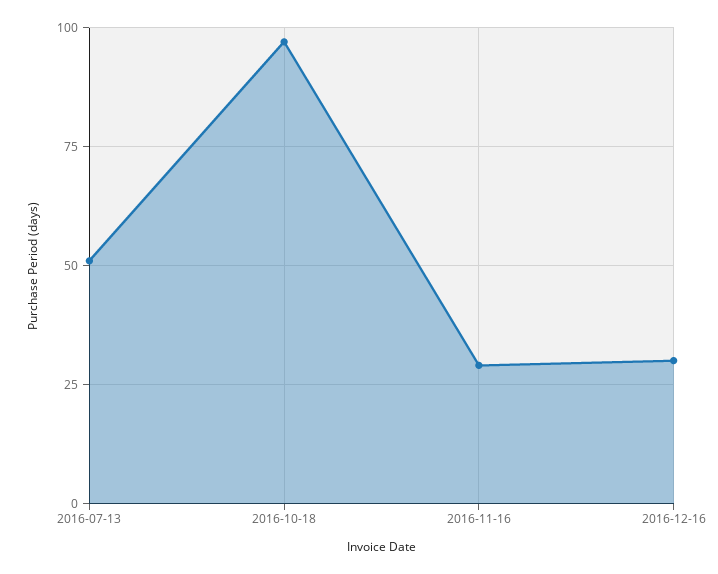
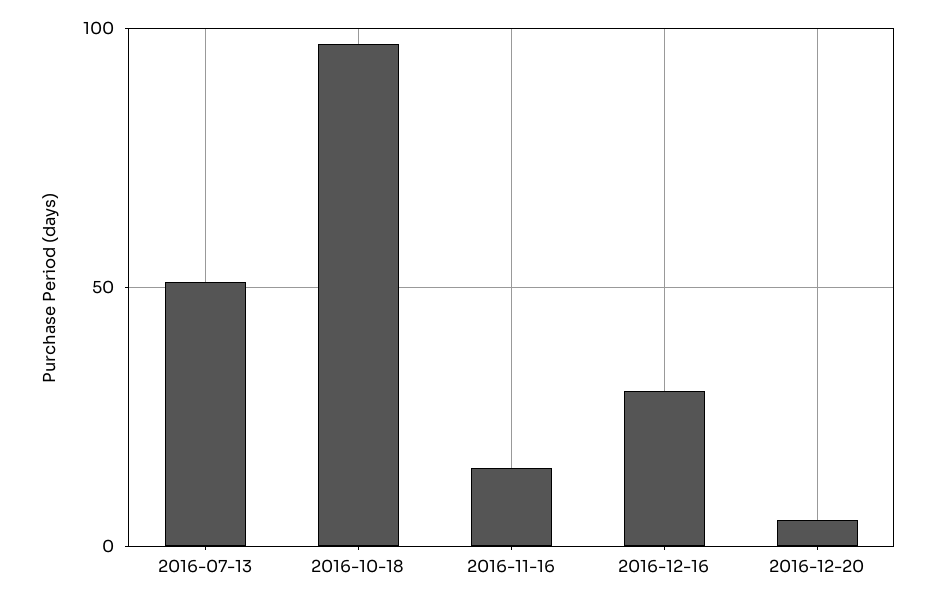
2016-11-16: 30 -> 15
2016-12-20: none -> 5

